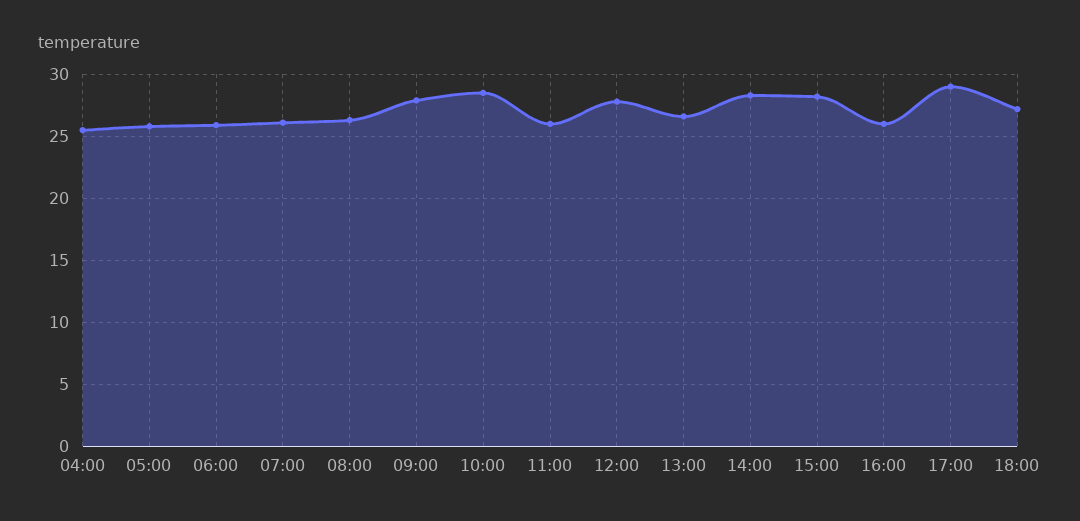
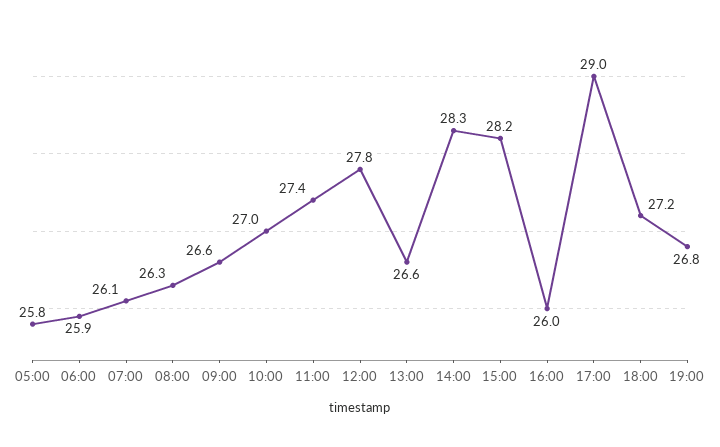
04:00: 25.5 -> none
09:00: 28 -> 26.6
10:00: 28.5 -> 27
11:00: 26 -> 27.4
19:00: none -> 26.8

